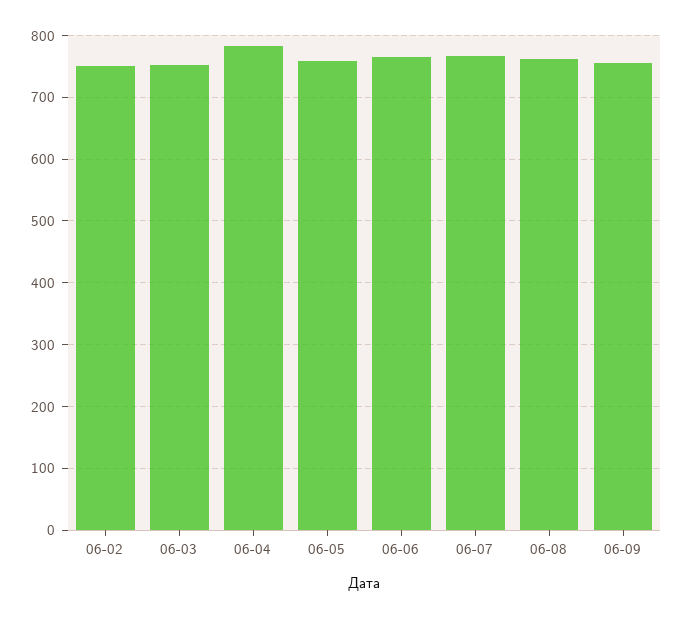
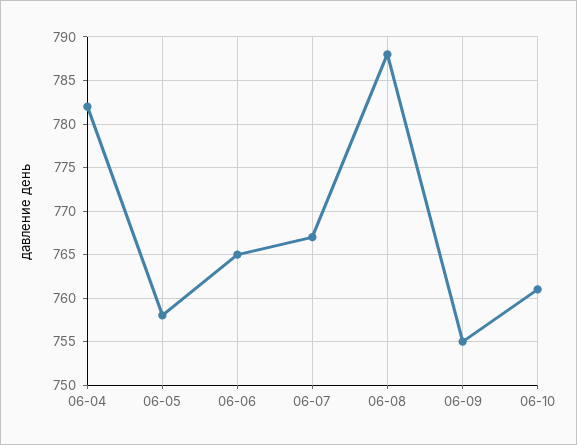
06-02: 750 -> none
06-03: 750 -> none
06-08: 760 -> 788
06-10: none -> 761

